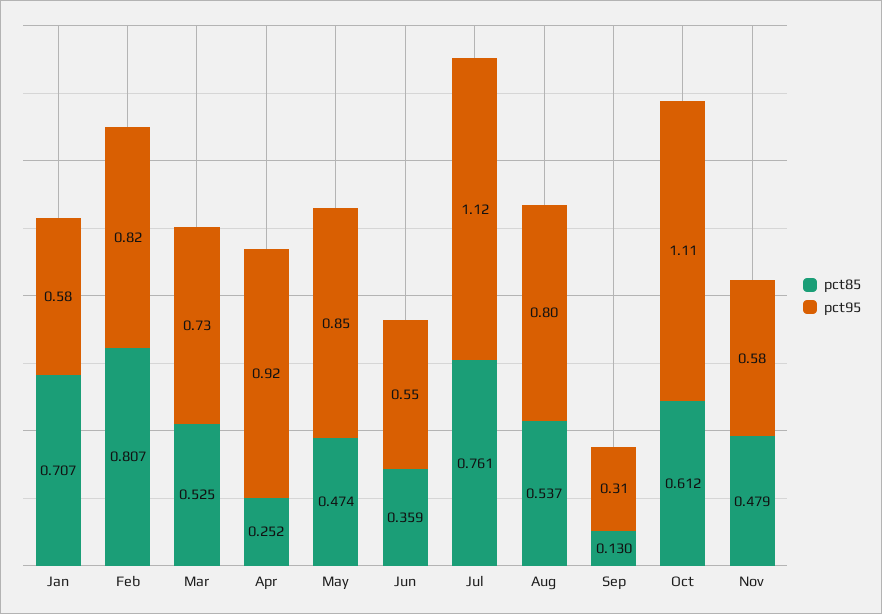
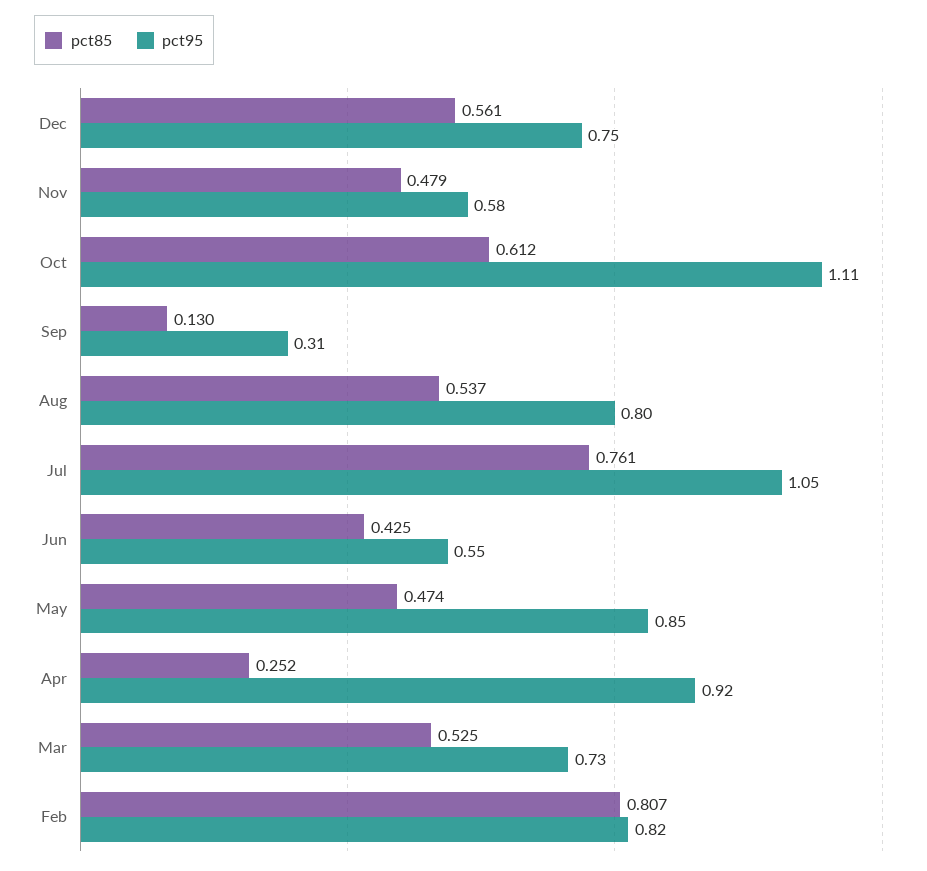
pct85, Jan: 0.707 -> none
pct95, Jan: 0.58 -> none
pct85, Jun: 0.359 -> 0.425
pct95, Jul: 1.12 -> 1.05
pct85, Dec: none -> 0.561
pct95, Dec: none -> 0.75

